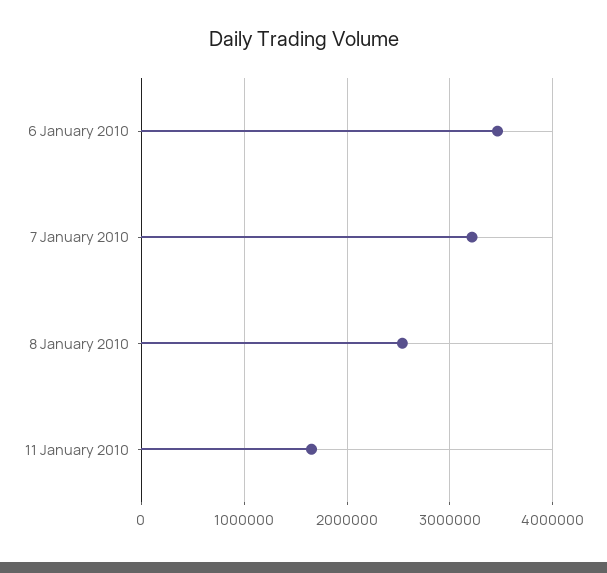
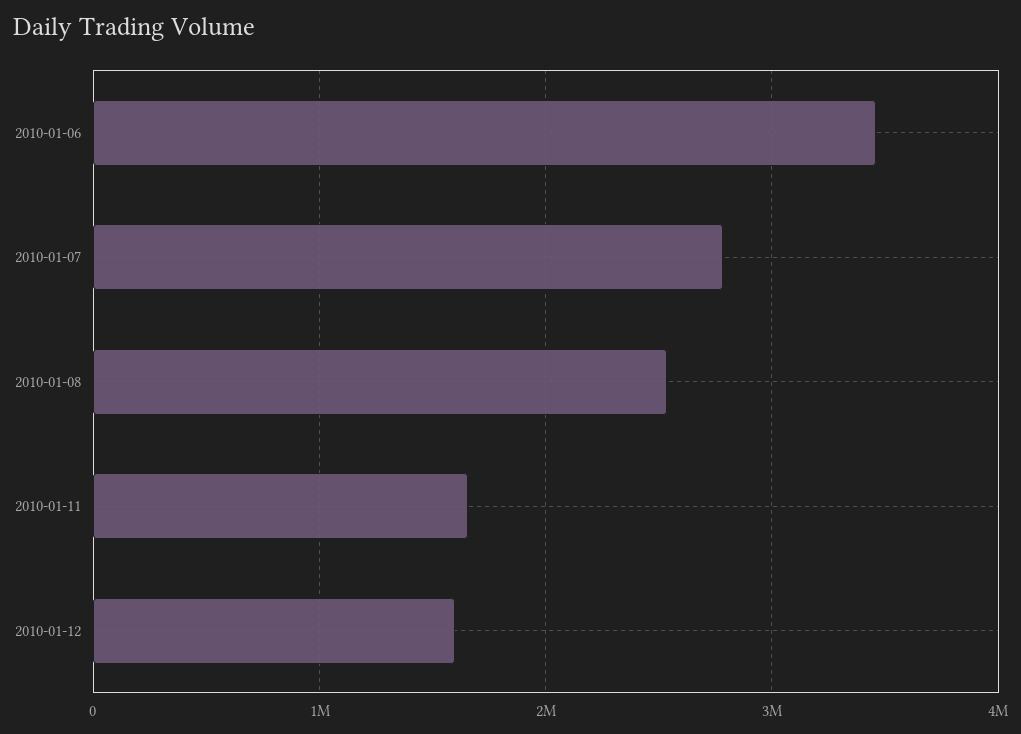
7 January 2010: 3200000 -> 2800000
2010-01-12: none -> 1600000

